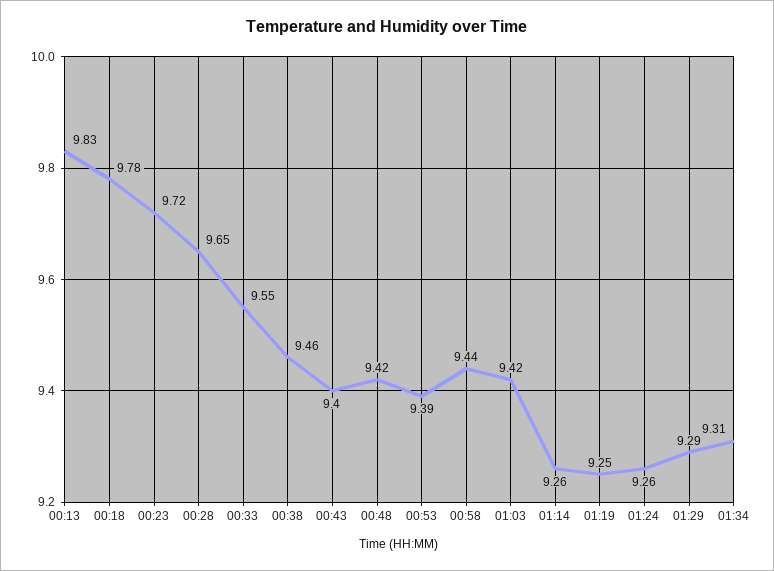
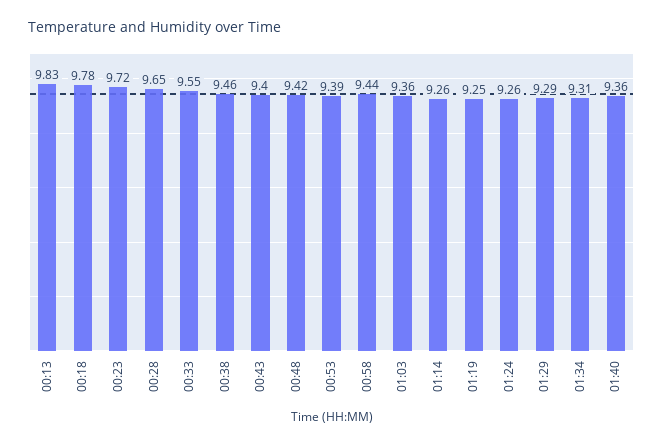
01:03: 9.42 -> 9.36
01:40: none -> 9.36

